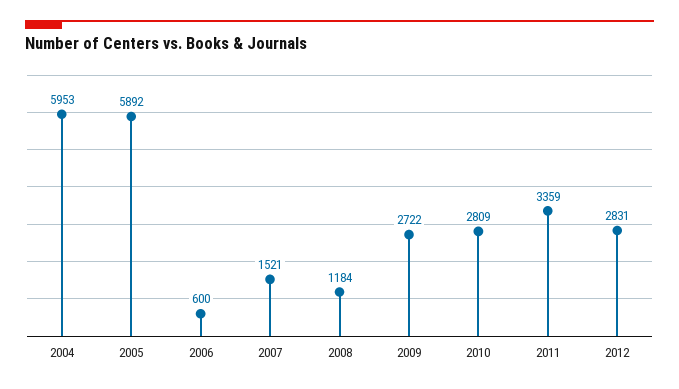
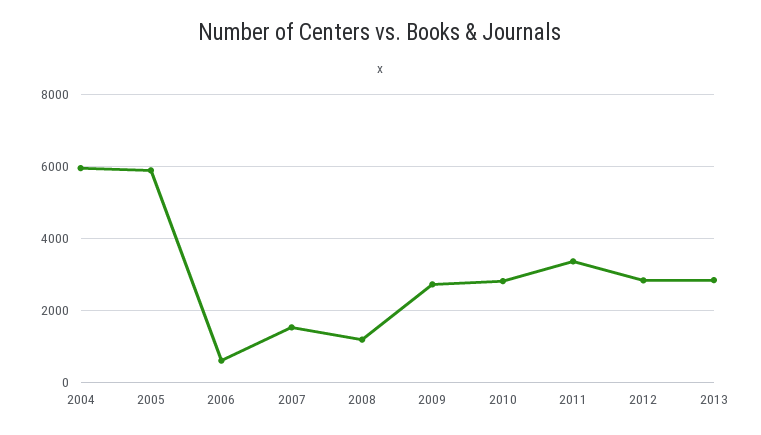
2013: none -> 2800

